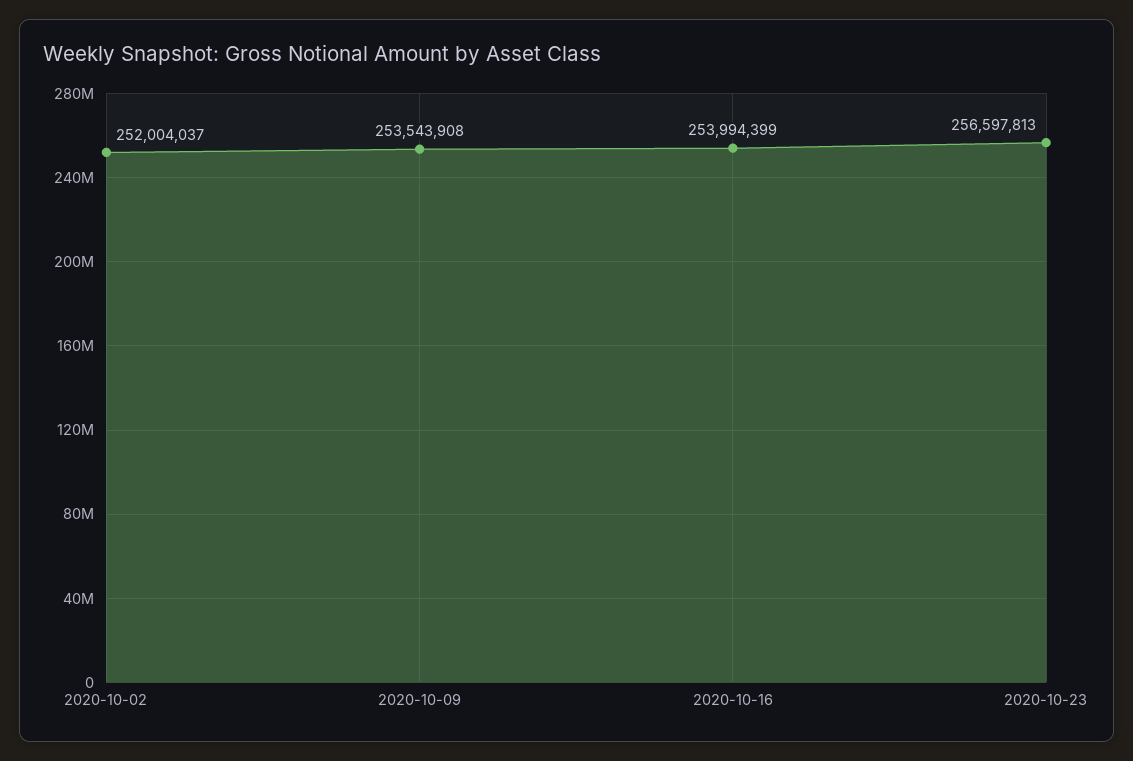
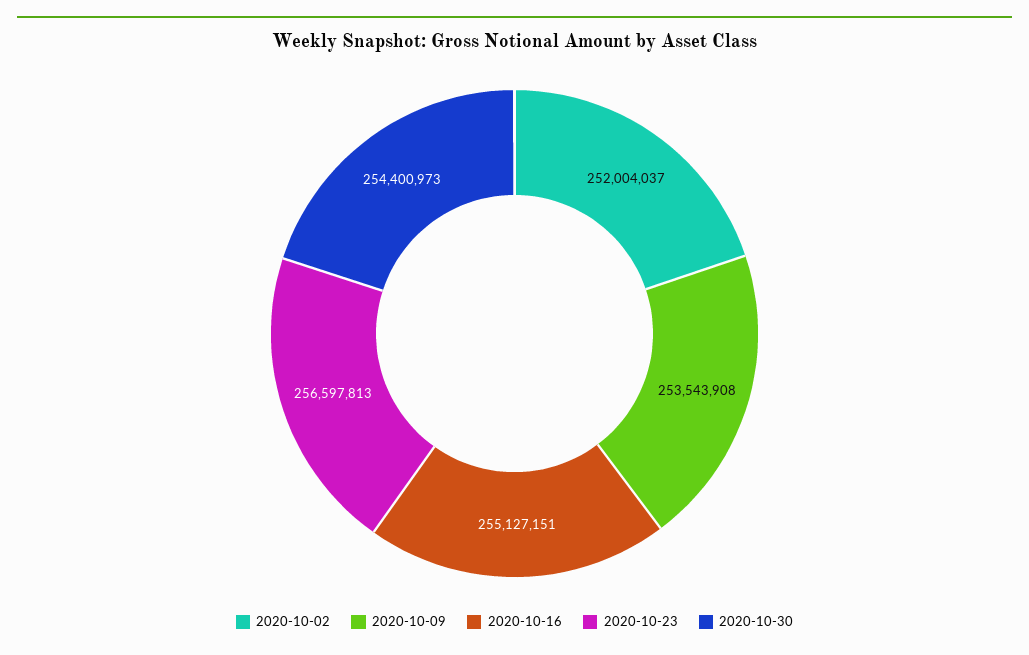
2020-10-16: 253994399 -> 255127151
2020-10-30: none -> 254400973

